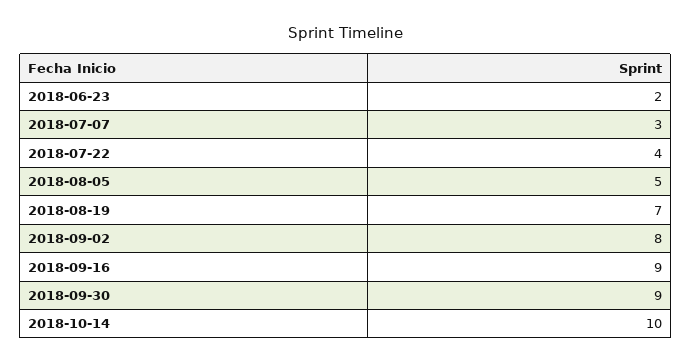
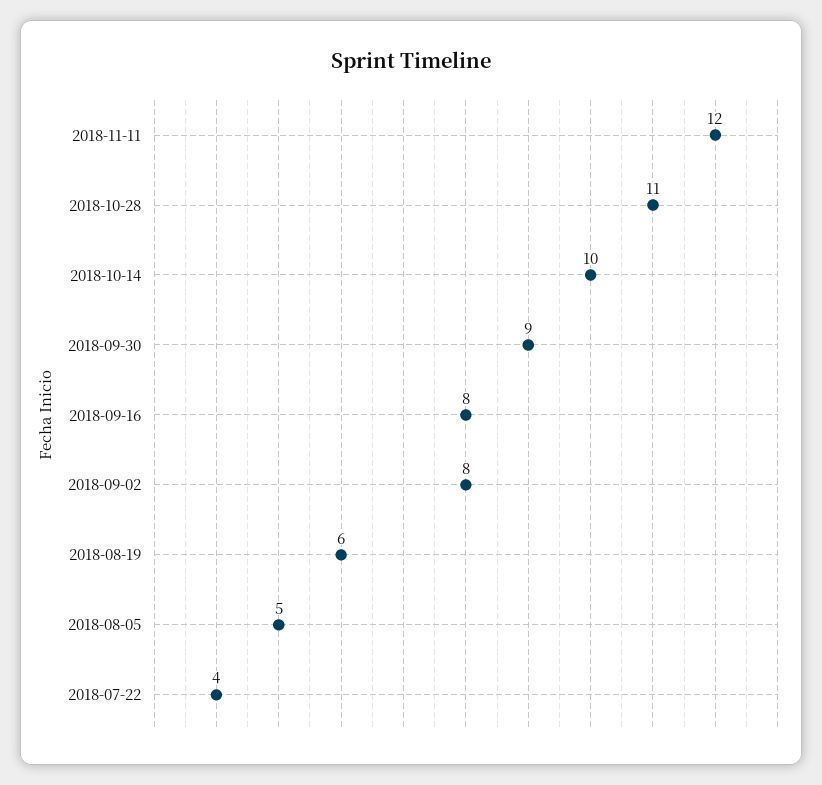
2018-06-23: 2 -> none
2018-07-07: 3 -> none
2018-08-19: 7 -> 6
2018-09-16: 9 -> 8
2018-11-11: none -> 12
2018-10-28: none -> 11

